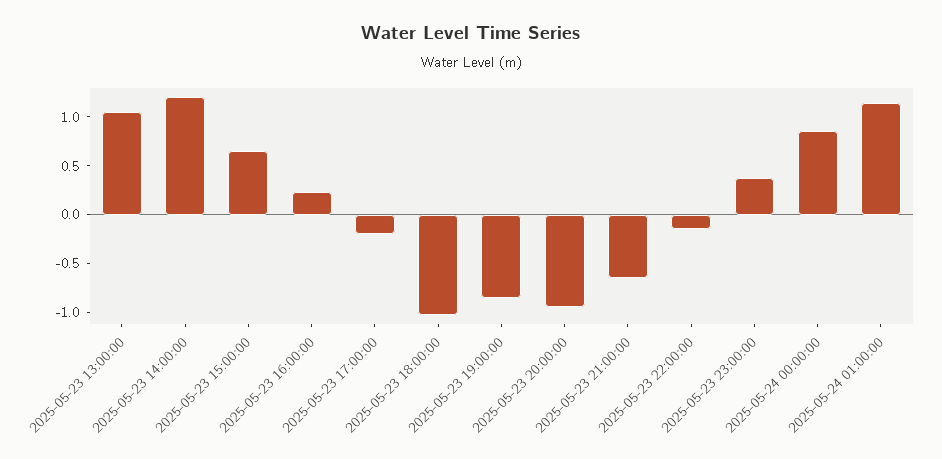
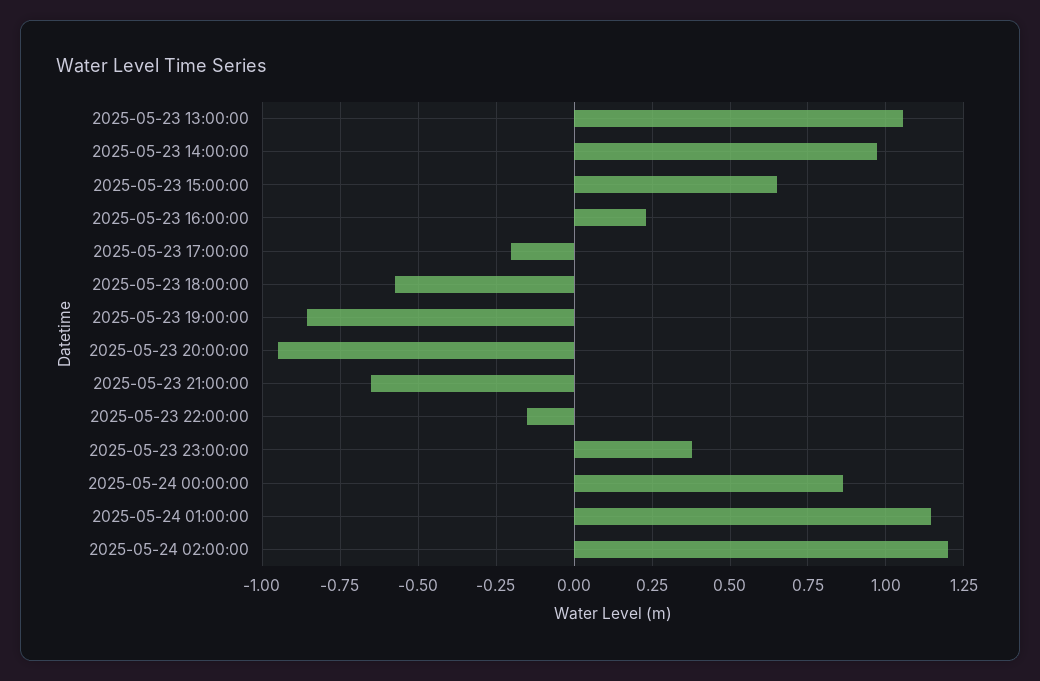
2025-05-23 14:00:00: 1.2 -> 0.975
2025-05-23 18:00:00: -1 -> -0.575
2025-05-24 02:00:00: none -> 1.2

